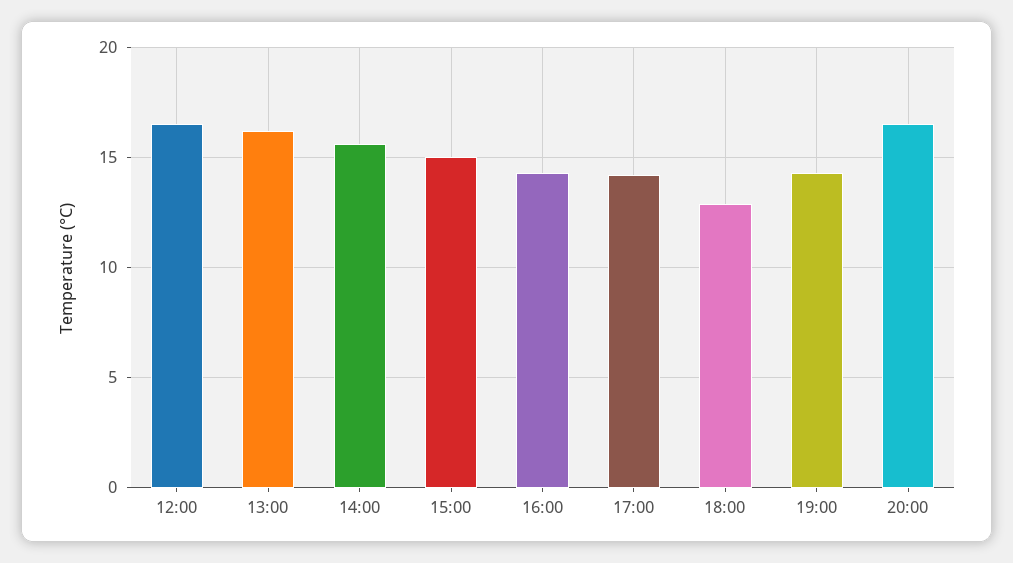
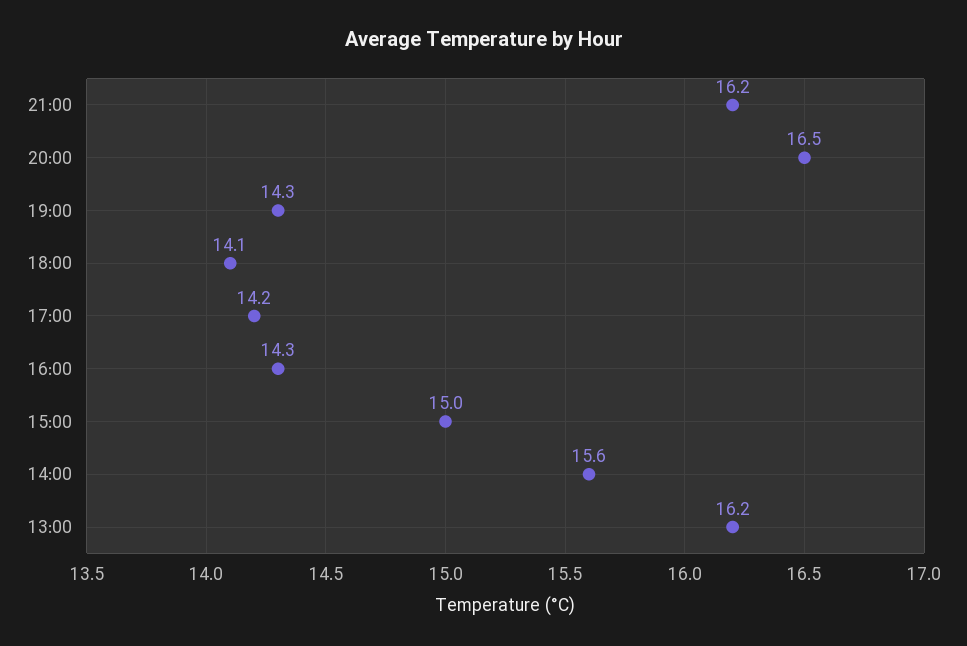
12:00: 16.5 -> none
18:00: 13 -> 14.1
21:00: none -> 16.2

